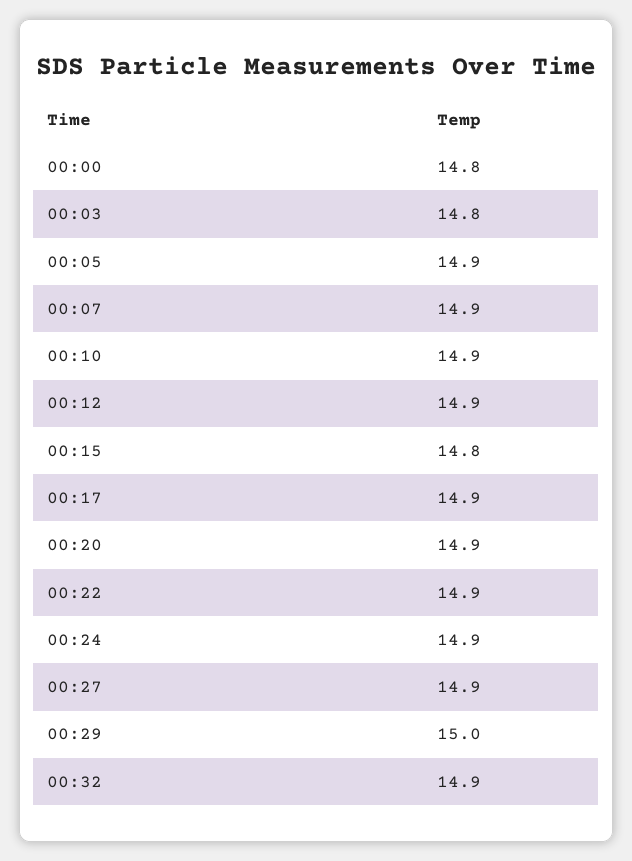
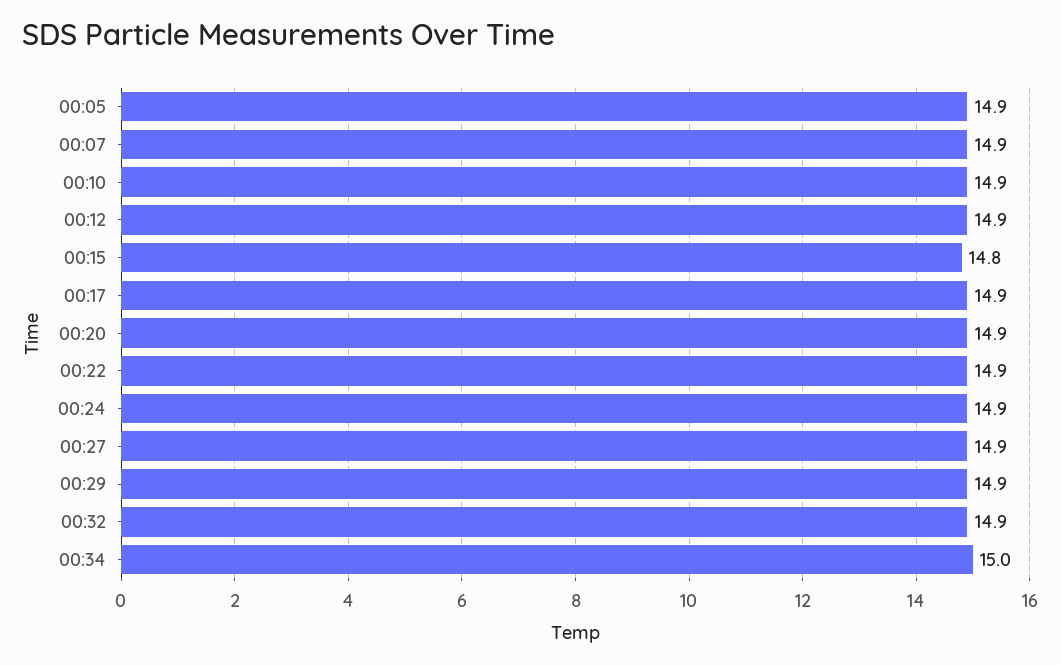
00:00: 14.8 -> none
00:03: 14.8 -> none
00:29: 15 -> 14.9
00:34: none -> 15

